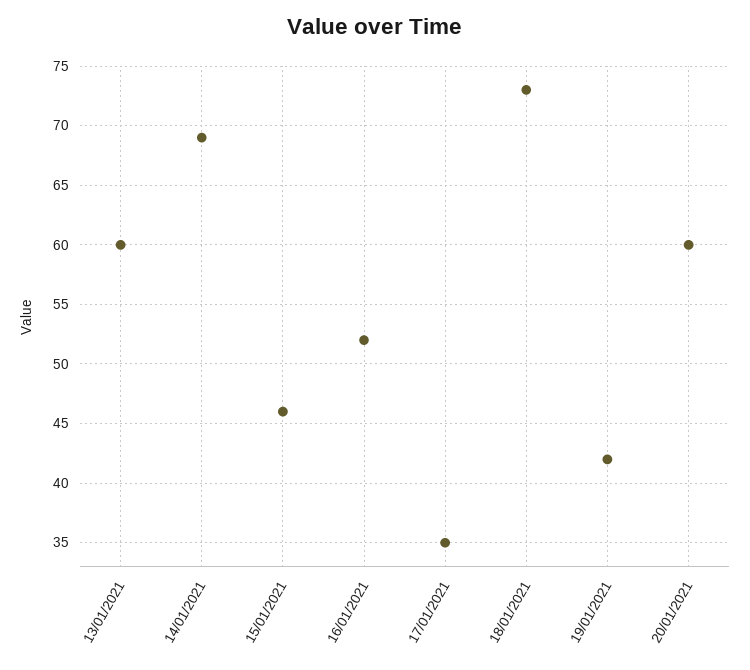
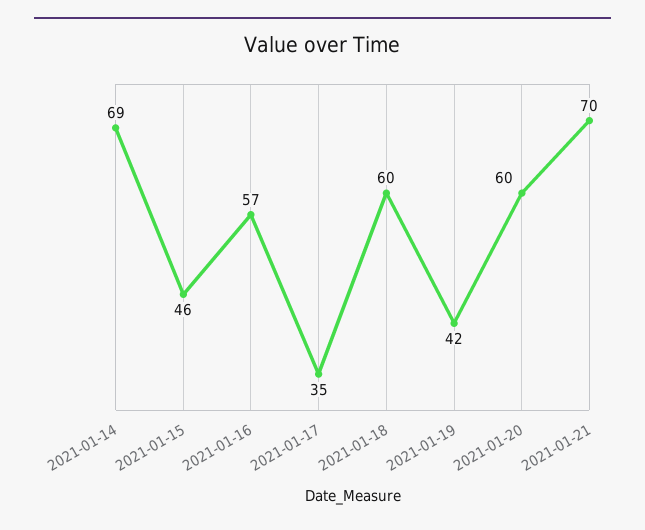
13/01/2021: 60 -> none
16/01/2021: 52 -> 57
18/01/2021: 73 -> 60
2021-01-21: none -> 70

